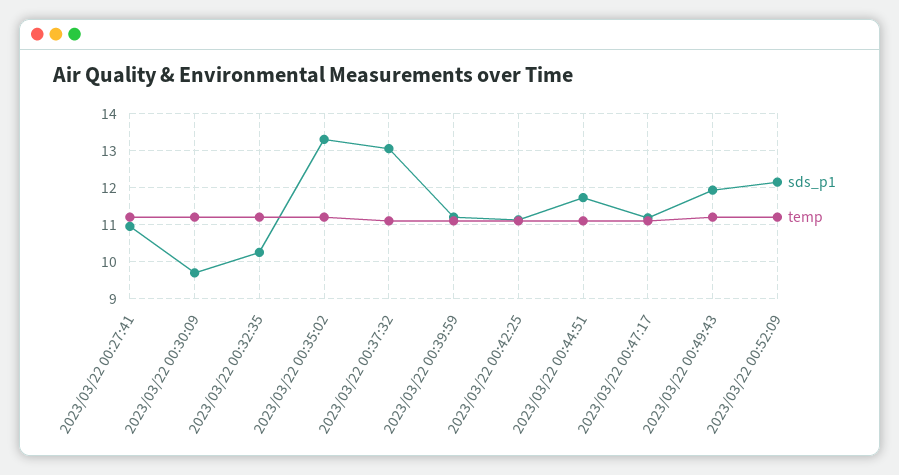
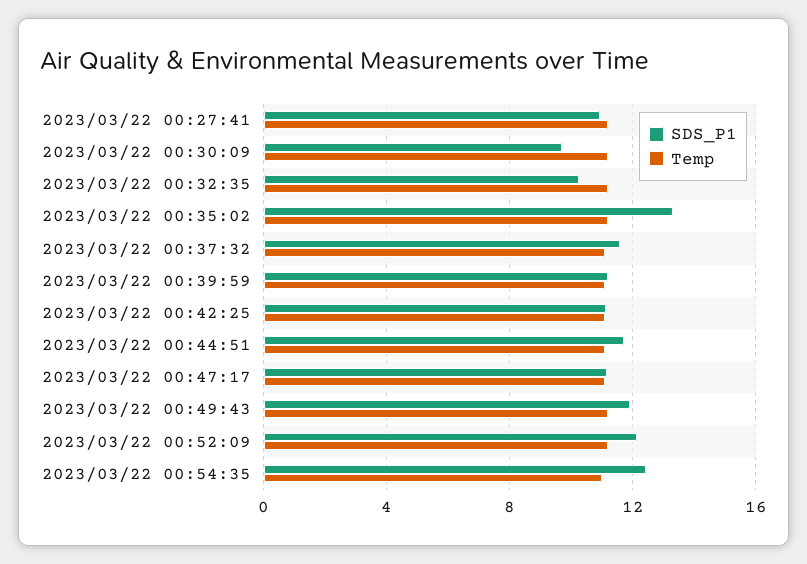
sds_p1, 2023/03/22 00:37:32: 13 -> 11.5
sds_p1, 2023/03/22 00:54:35: none -> 12.5
temp, 2023/03/22 00:54:35: none -> 11

